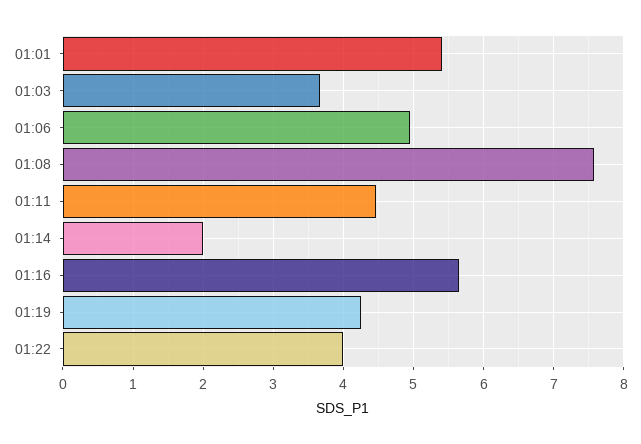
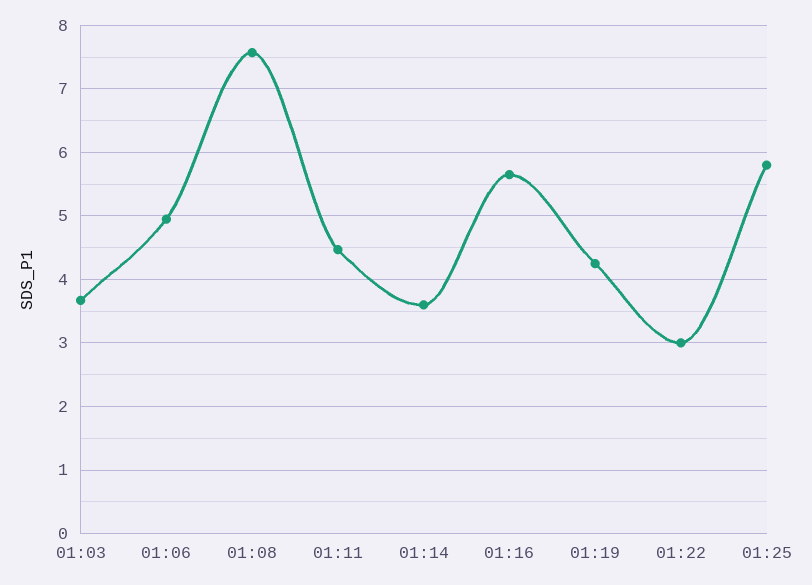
01:01: 5.4 -> none
01:14: 2 -> 3.6
01:22: 4 -> 3
01:25: none -> 5.8

